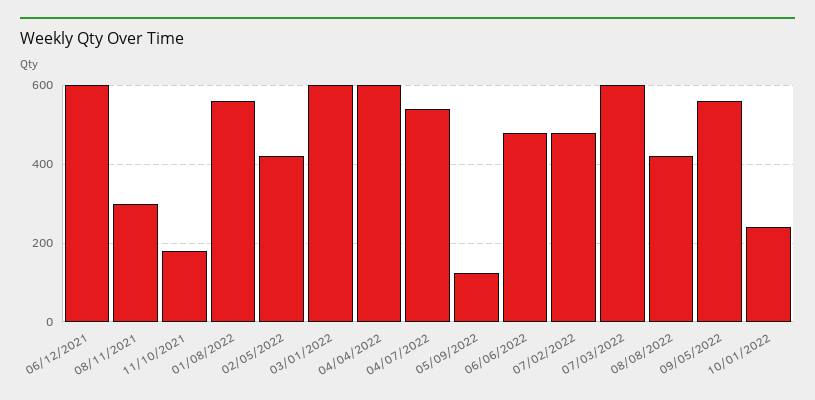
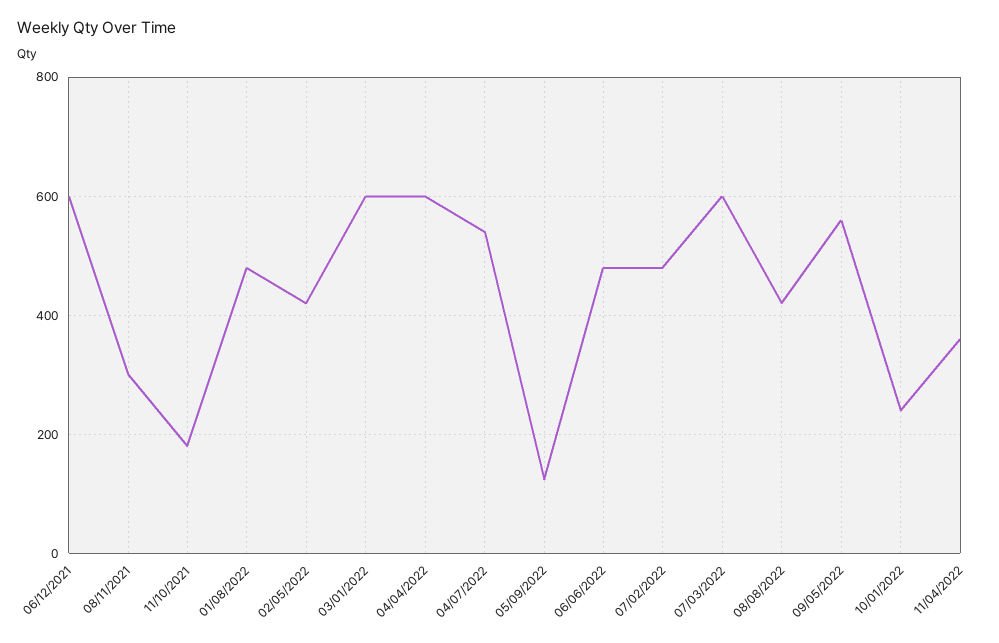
01/08/2022: 560 -> 480
11/04/2022: none -> 360

